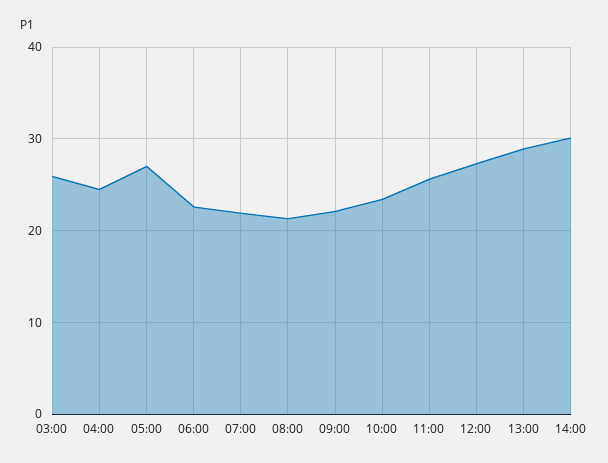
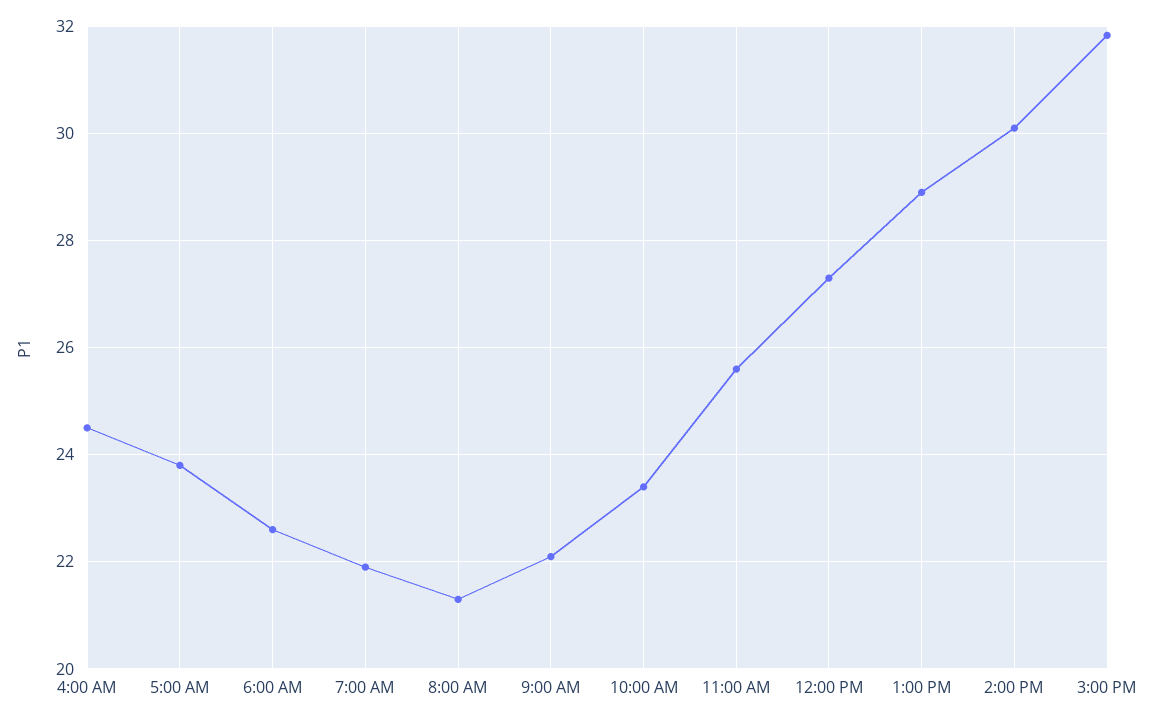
03:00: 26 -> none
05:00: 27 -> 23.8
3:00 PM: none -> 31.8

